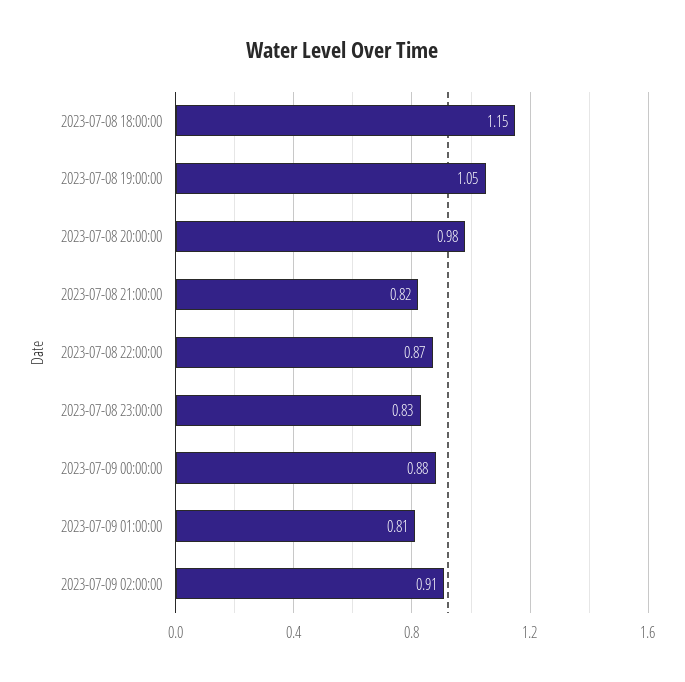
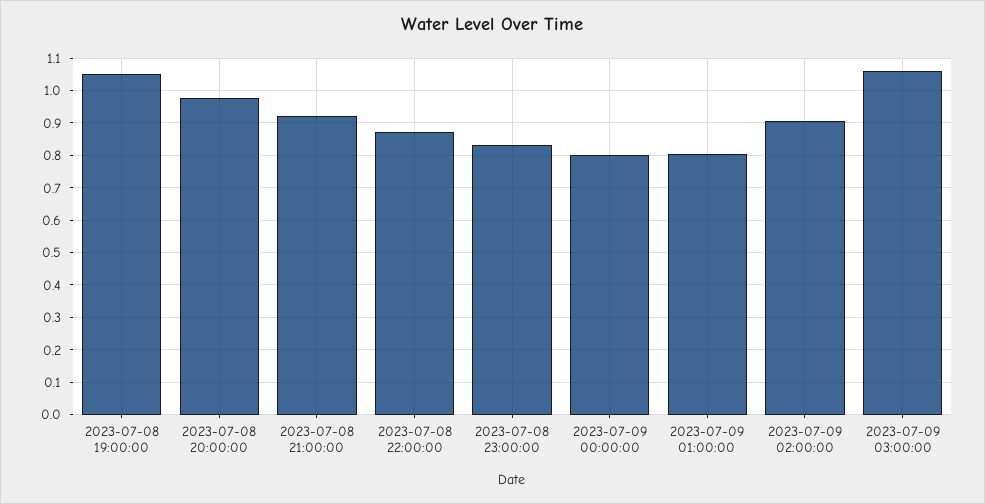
2023-07-08 18:00:00: 1.15 -> none
2023-07-08 21:00:00: 0.82 -> 0.92
2023-07-09 00:00:00: 0.88 -> 0.8
2023-07-09 03:00:00: none -> 1.06

